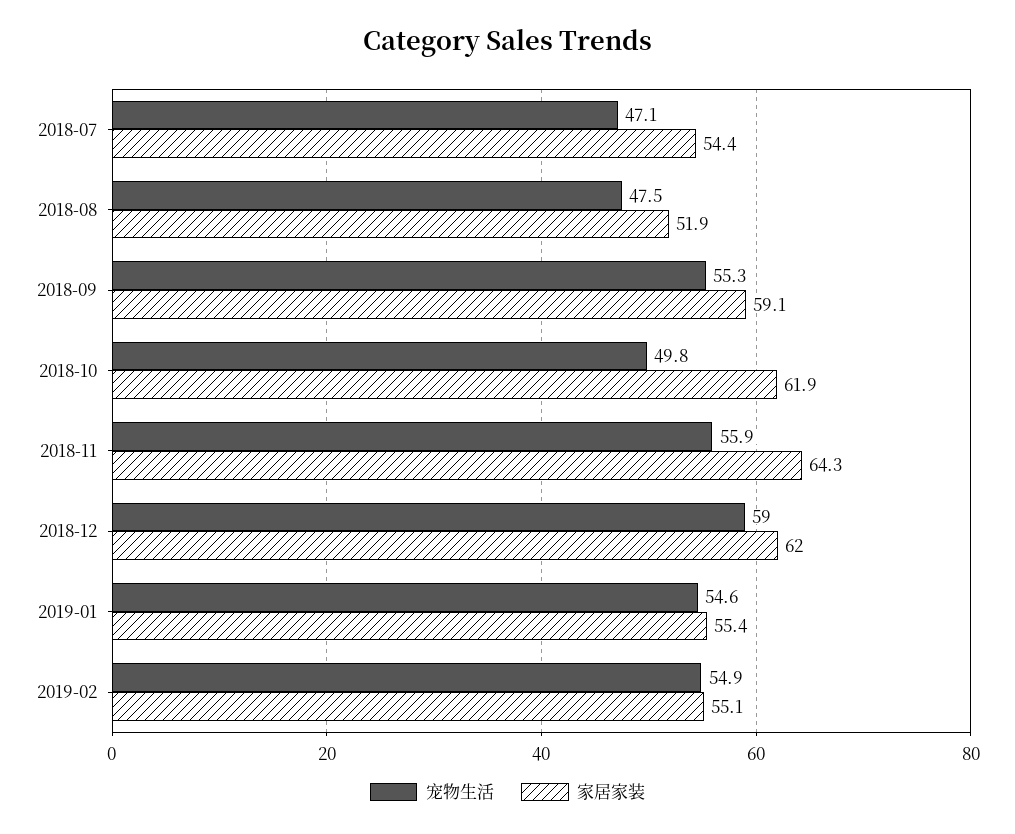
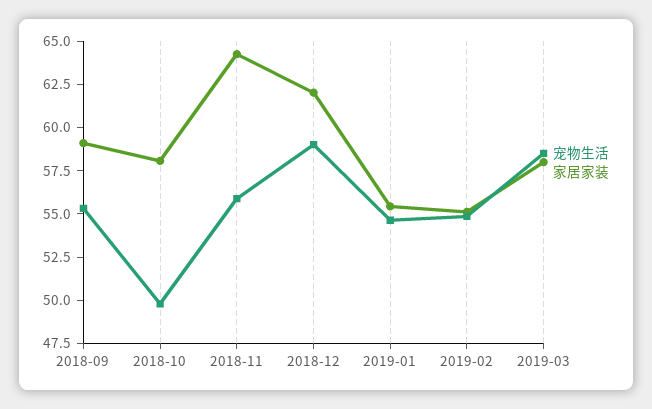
宠物生活, 2018-07: 47.1 -> none
家居家装, 2018-07: 54.4 -> none
宠物生活, 2018-08: 47.5 -> none
家居家装, 2018-08: 51.9 -> none
家居家装, 2018-10: 61.9 -> 58
宠物生活, 2019-03: none -> 58.5
家居家装, 2019-03: none -> 58

